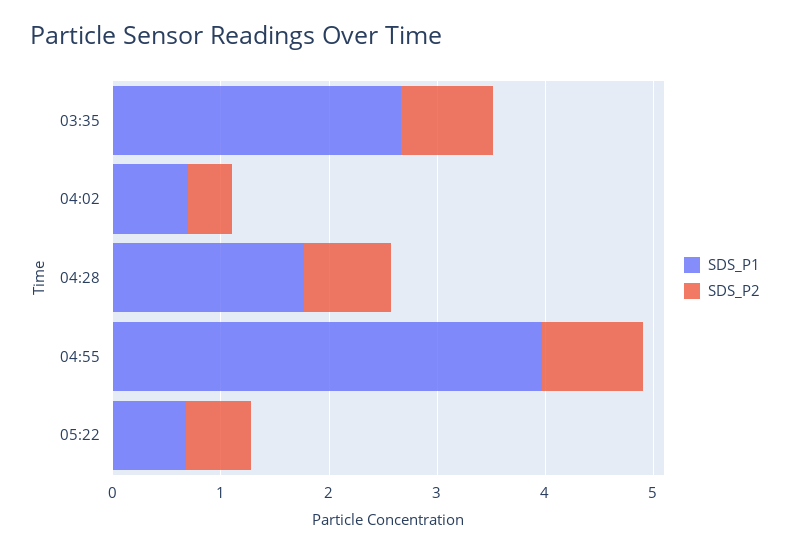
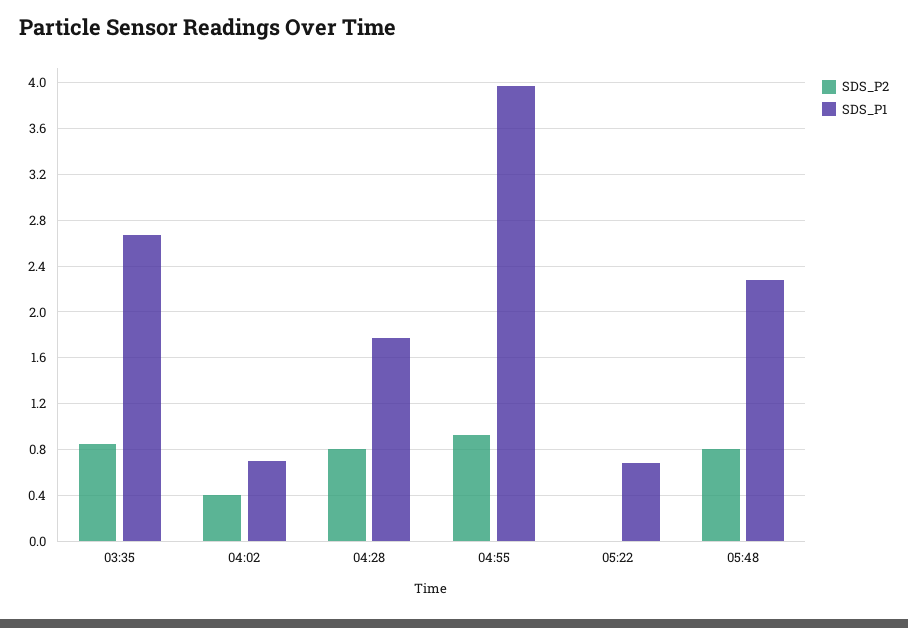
SDS_P2, 05:22: 0.6 -> 0
SDS_P2, 05:48: none -> 0.8
SDS_P1, 05:48: none -> 2.3

